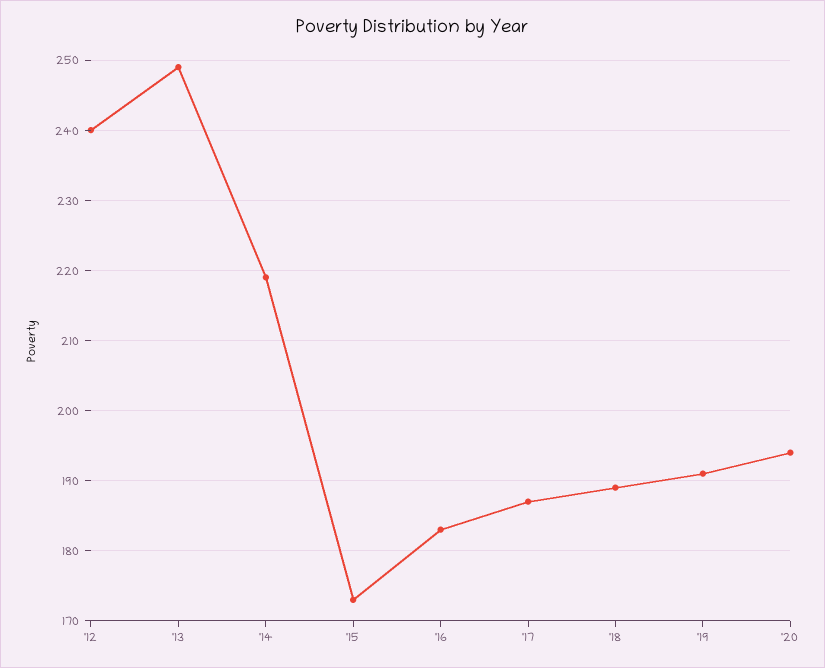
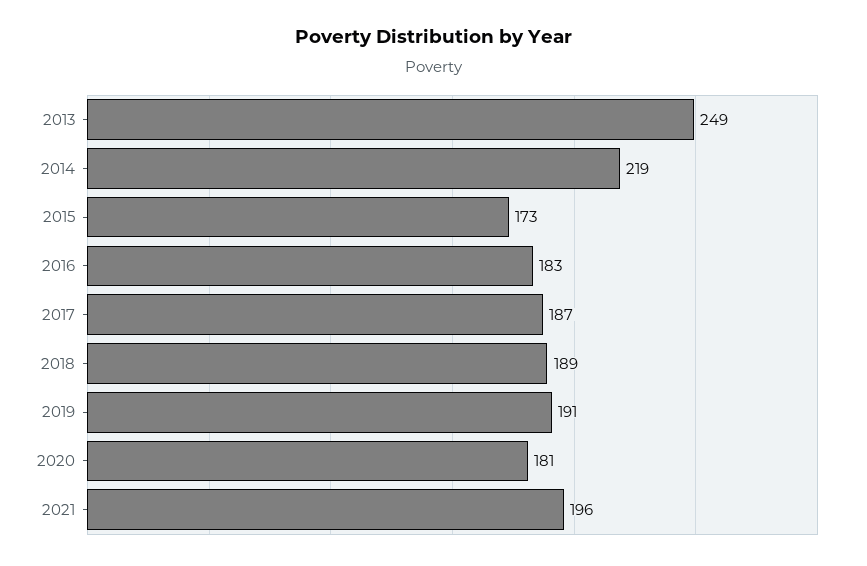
'12: 240 -> none
'20: 194 -> 181
2021: none -> 196

